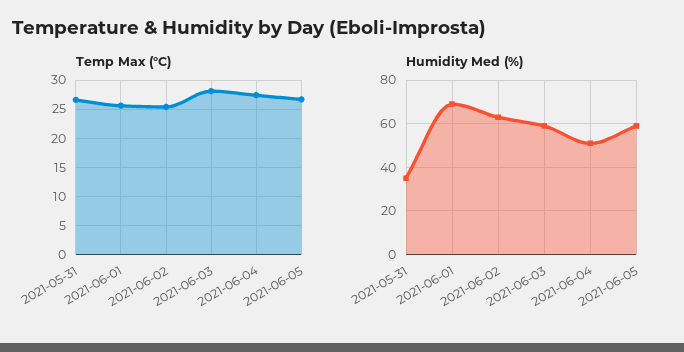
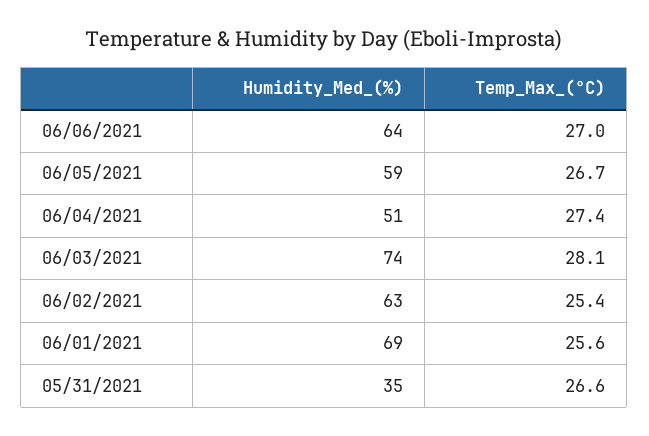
Humidity Med (%), 2021-06-03: 60 -> 74
Humidity Med (%), 06/06/2021: none -> 64
Temp Max (°C), 06/06/2021: none -> 27

